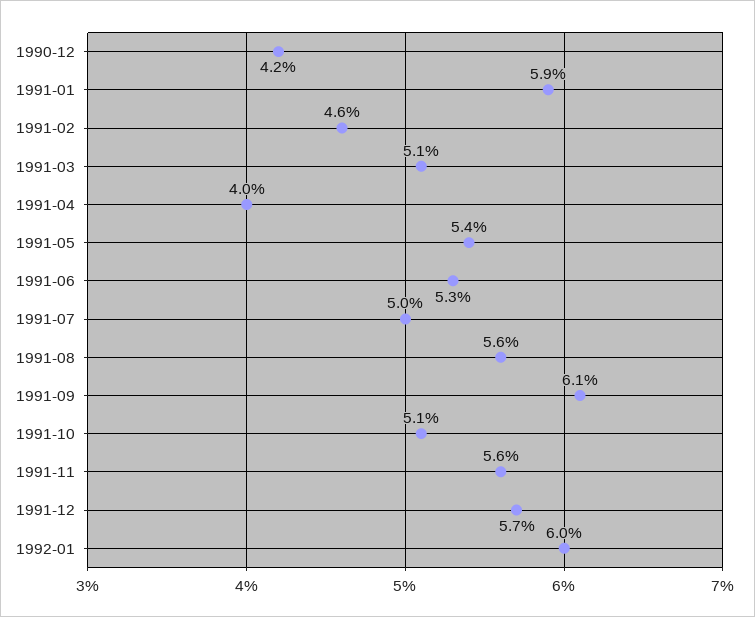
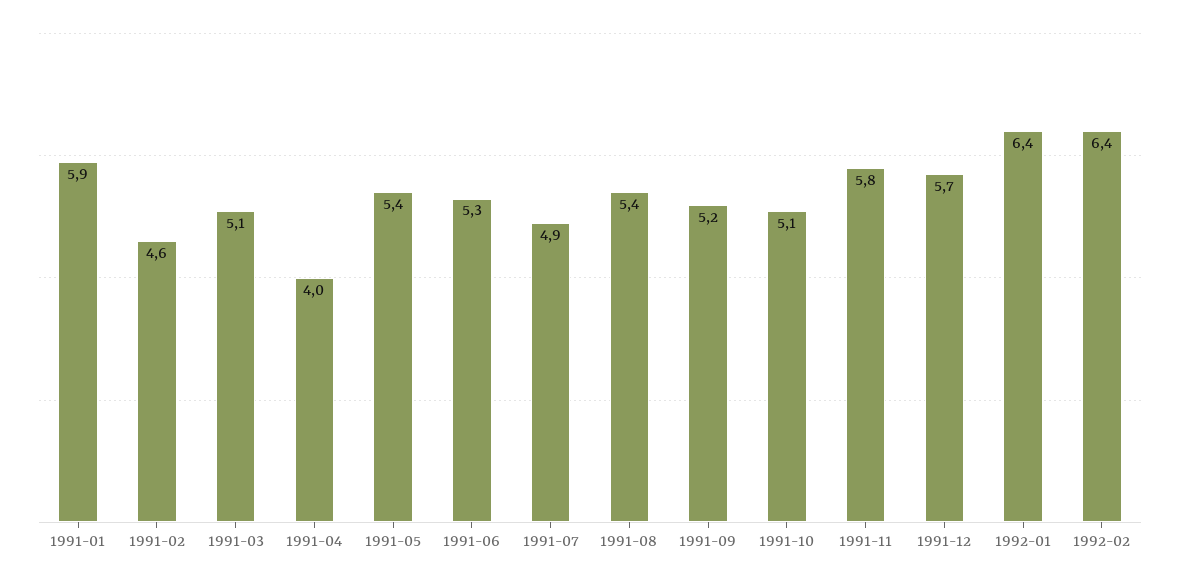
1990-12: 4.2 -> none
1991-07: 5 -> 4.9
1991-08: 5.6 -> 5.4
1991-09: 6.1 -> 5.2
1991-11: 5.6 -> 5.8
1992-01: 6 -> 6.4
1992-02: none -> 6.4

